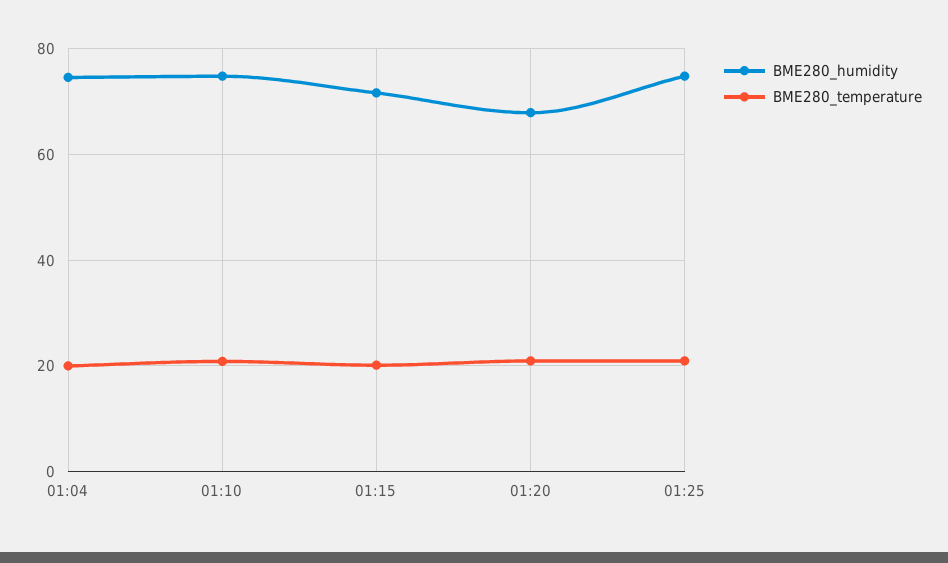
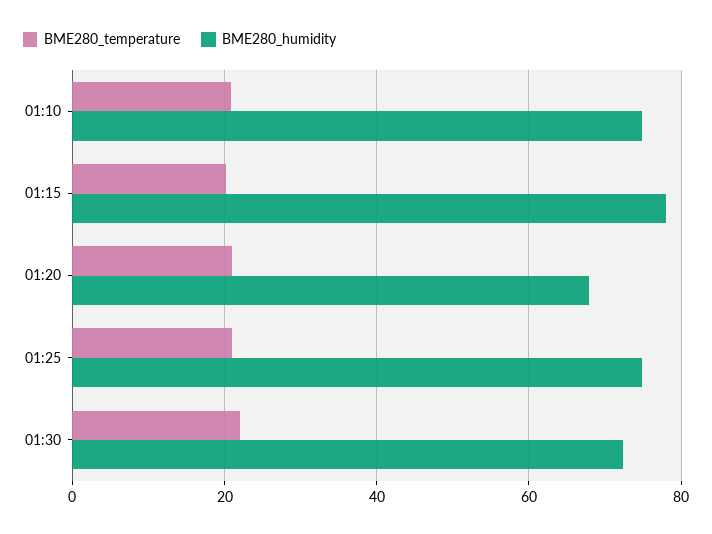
BME280_humidity, 01:04: 74 -> none
BME280_temperature, 01:04: 20 -> none
BME280_humidity, 01:15: 72 -> 78
BME280_temperature, 01:30: none -> 22
BME280_humidity, 01:30: none -> 72

